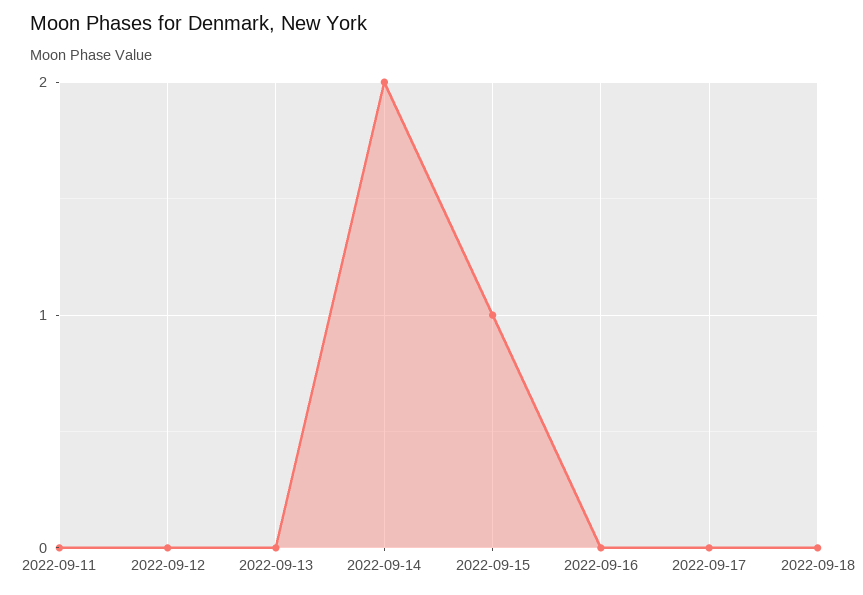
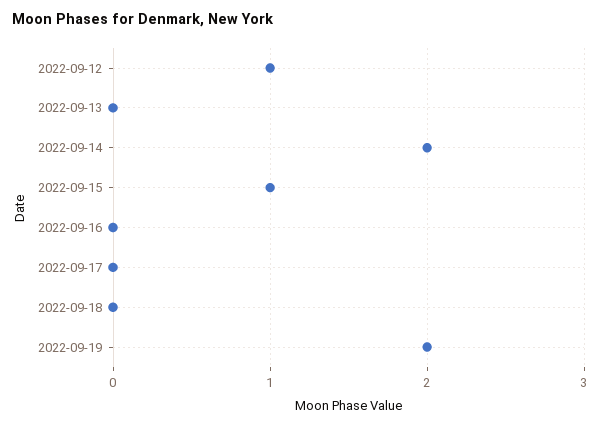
2022-09-11: 0 -> none
2022-09-12: 0 -> 1
2022-09-19: none -> 2

